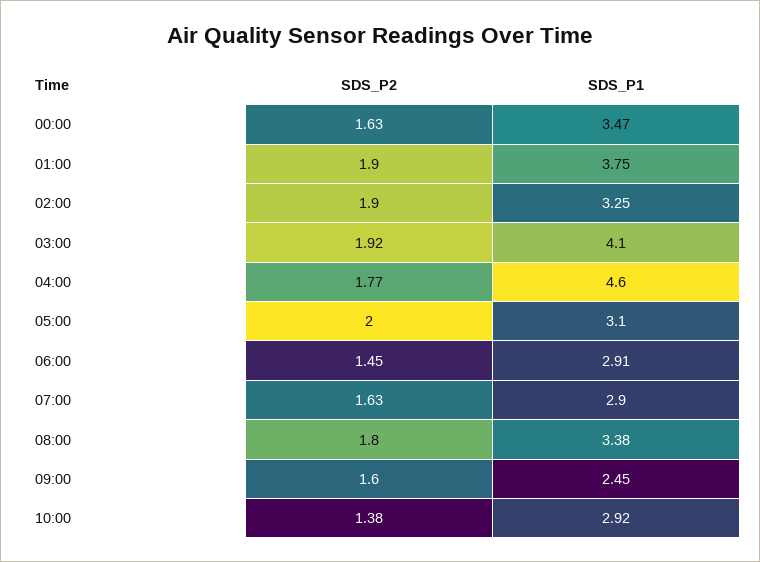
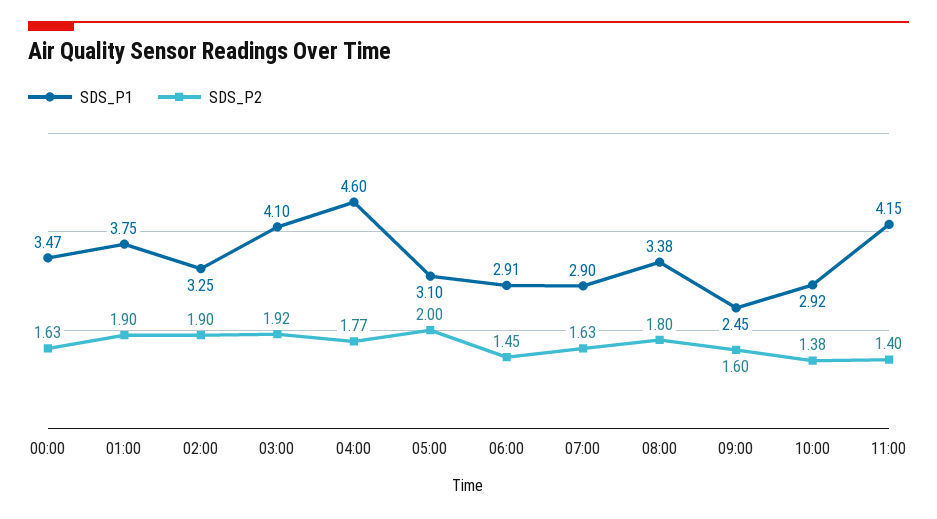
SDS_P1, 11:00: none -> 4.15
SDS_P2, 11:00: none -> 1.4

